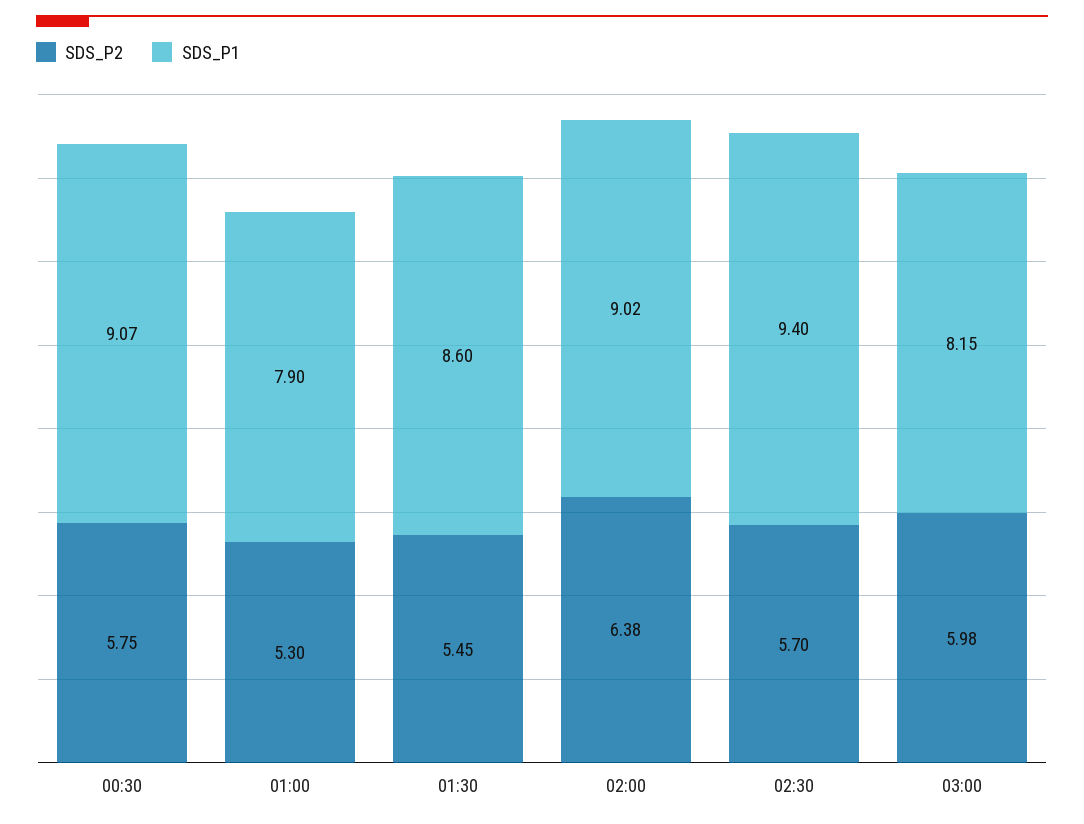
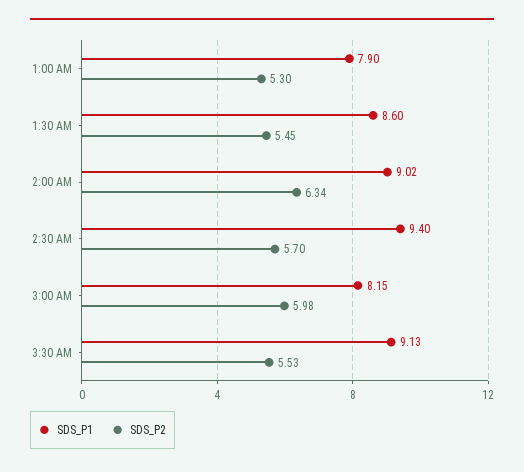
SDS_P2, 00:30: 5.75 -> none
SDS_P1, 00:30: 9.07 -> none
SDS_P2, 02:00: 6.38 -> 6.34
SDS_P1, 3:30 AM: none -> 9.13
SDS_P2, 3:30 AM: none -> 5.53

